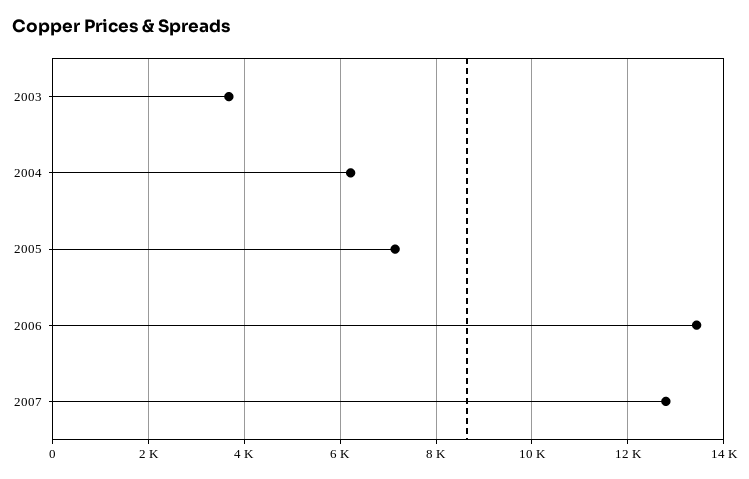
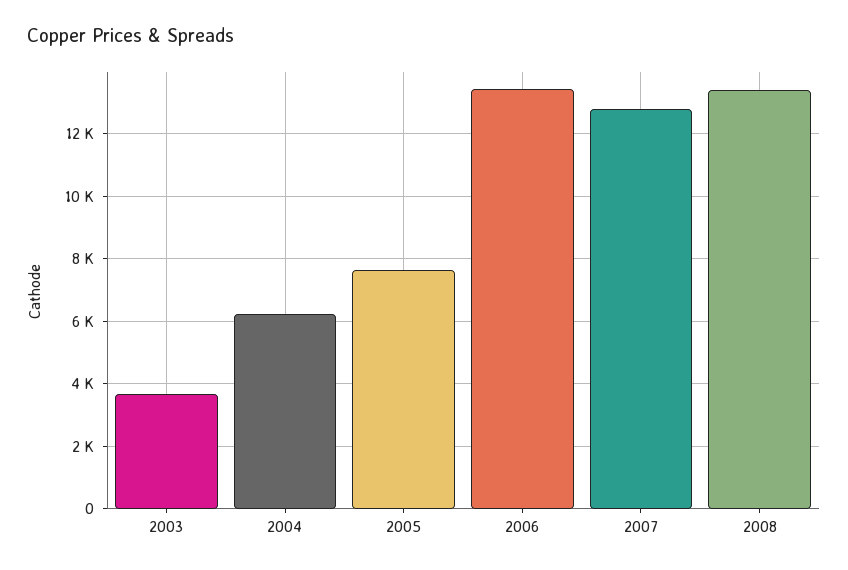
2005: 7200 -> 7600
2008: none -> 13400

